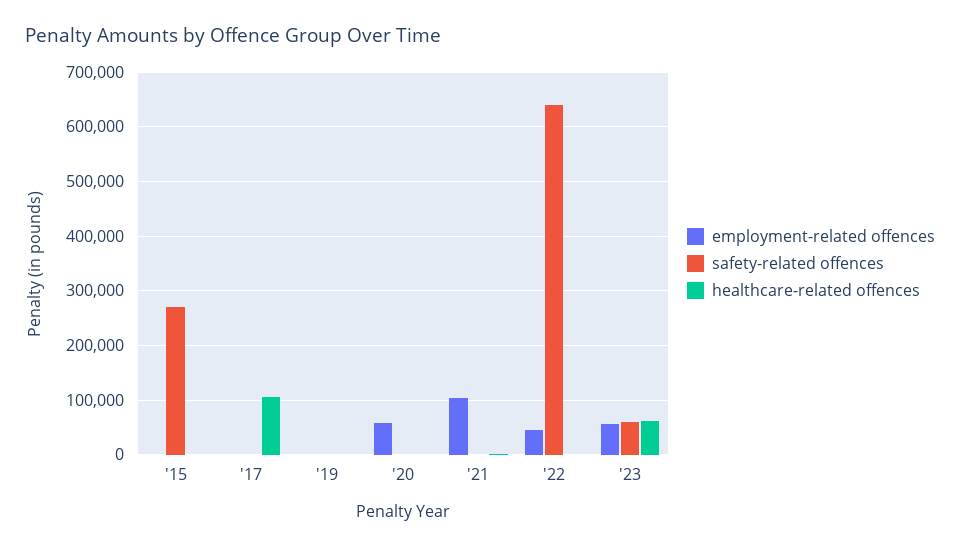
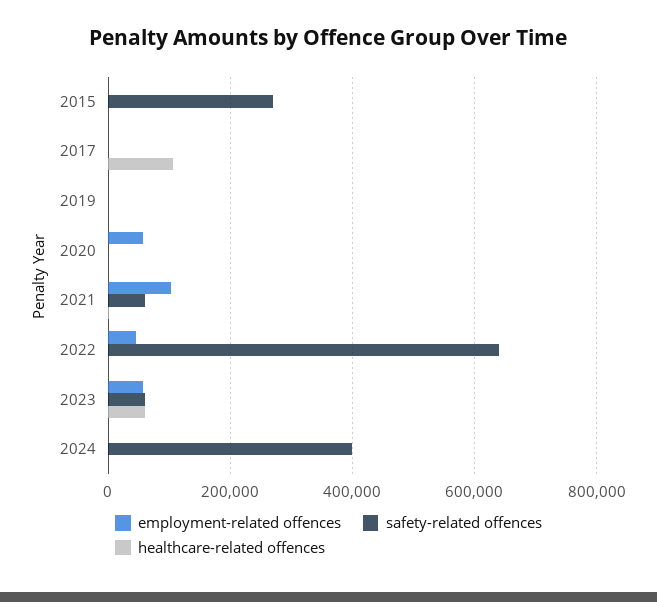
safety-related offences, '21: 0 -> 60000
employment-related offences, 2024: none -> 0
safety-related offences, 2024: none -> 400000
healthcare-related offences, 2024: none -> 0

